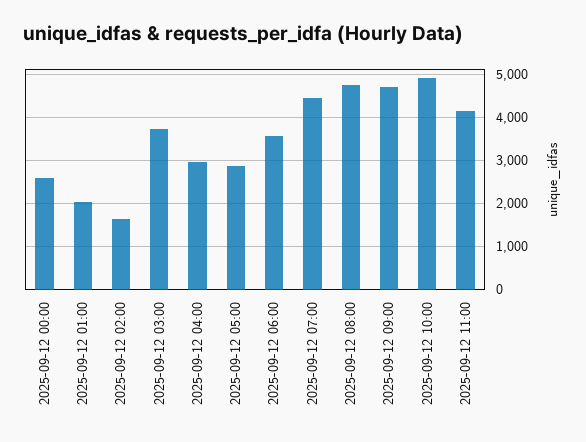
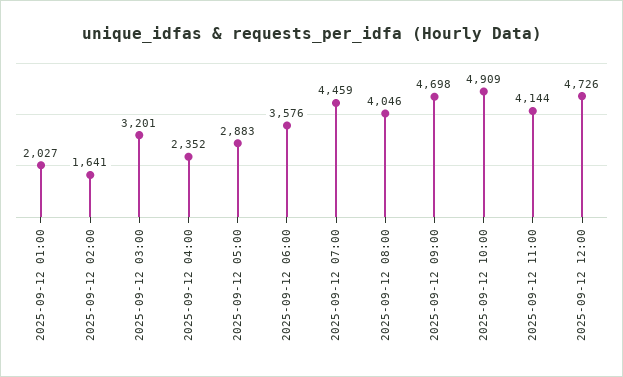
2025-09-12 00:00: 2600 -> none
2025-09-12 03:00: 3800 -> 3201
2025-09-12 04:00: 3000 -> 2352
2025-09-12 08:00: 4800 -> 4046
2025-09-12 12:00: none -> 4726

